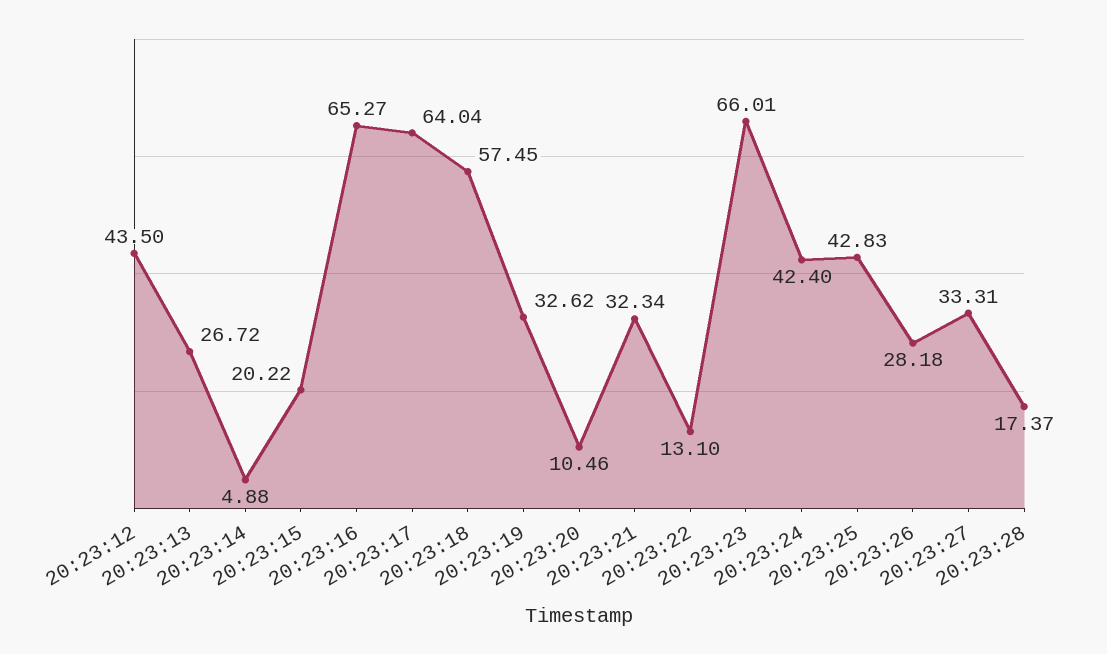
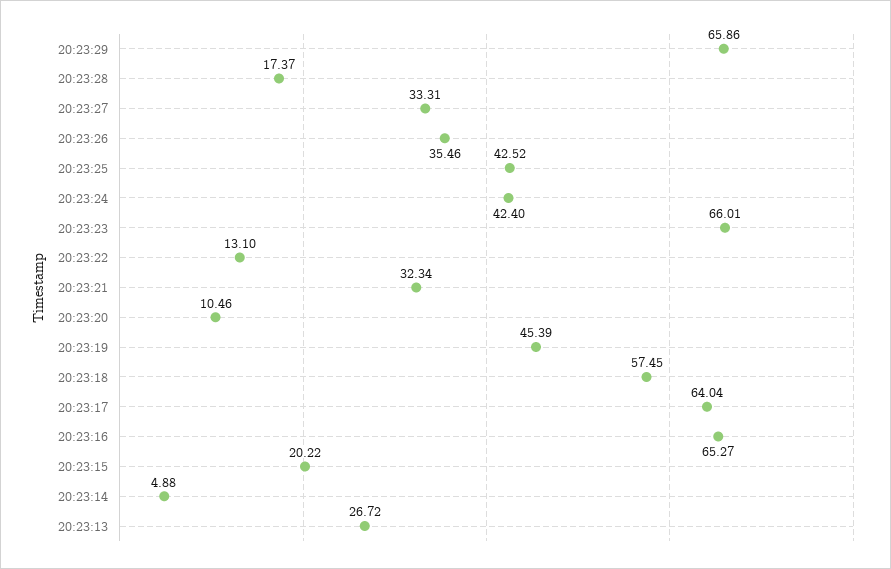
20:23:12: 43.5 -> none
20:23:19: 32.62 -> 45.39
20:23:25: 42.83 -> 42.52
20:23:26: 28.18 -> 35.46
20:23:29: none -> 65.86

